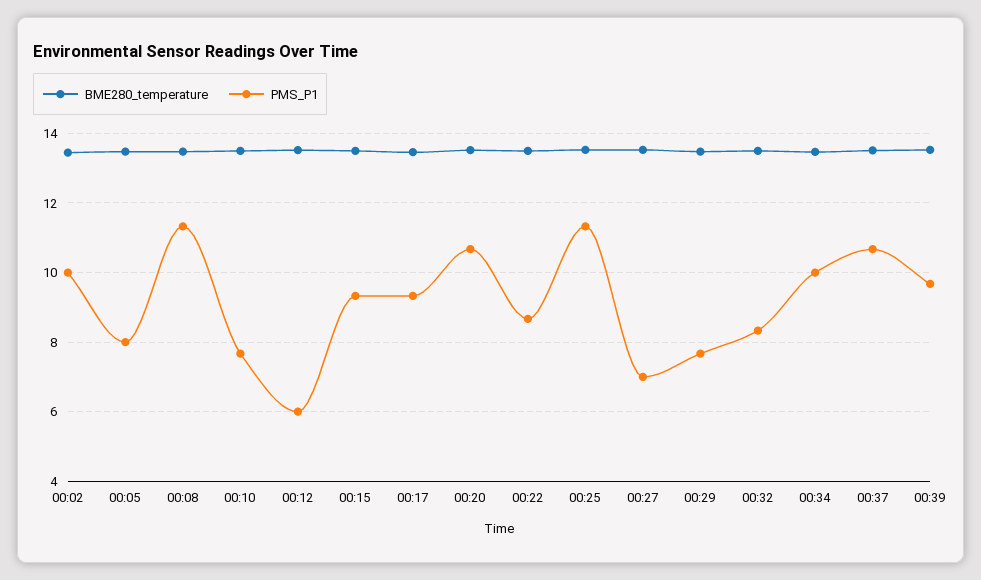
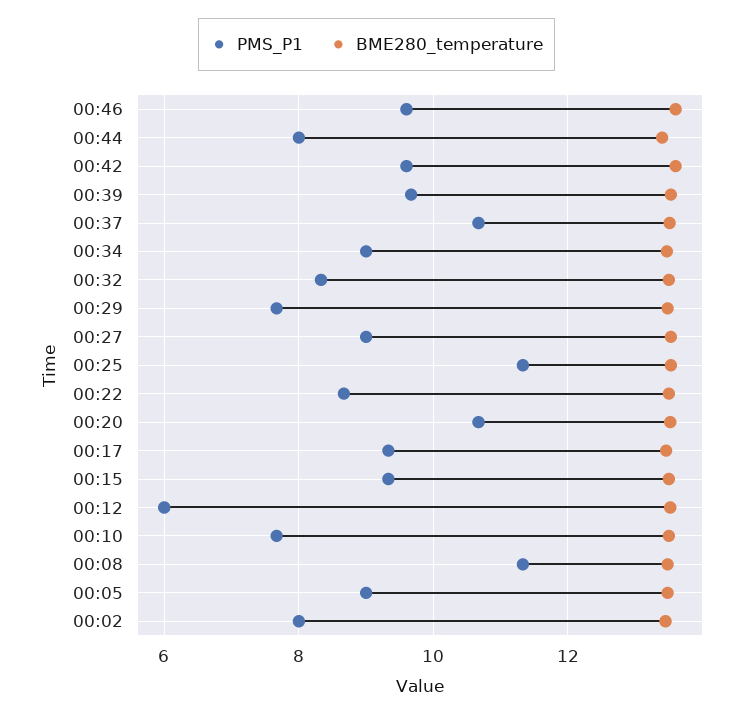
PMS_P1, 00:02: 10 -> 8
PMS_P1, 00:05: 8 -> 9
PMS_P1, 00:27: 7 -> 9
PMS_P1, 00:34: 10 -> 9
PMS_P1, 00:46: none -> 9.6
BME280_temperature, 00:46: none -> 13.6
PMS_P1, 00:44: none -> 8
BME280_temperature, 00:44: none -> 13.4
PMS_P1, 00:42: none -> 9.6
BME280_temperature, 00:42: none -> 13.6

